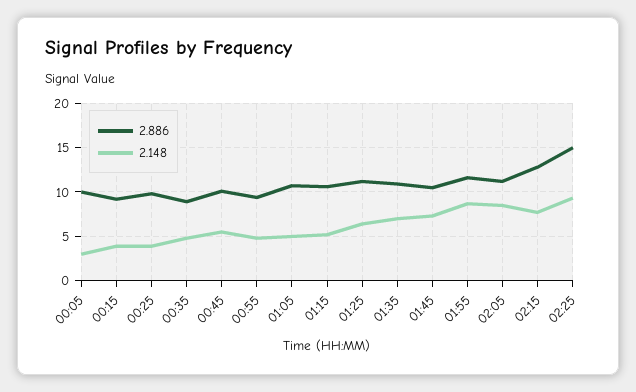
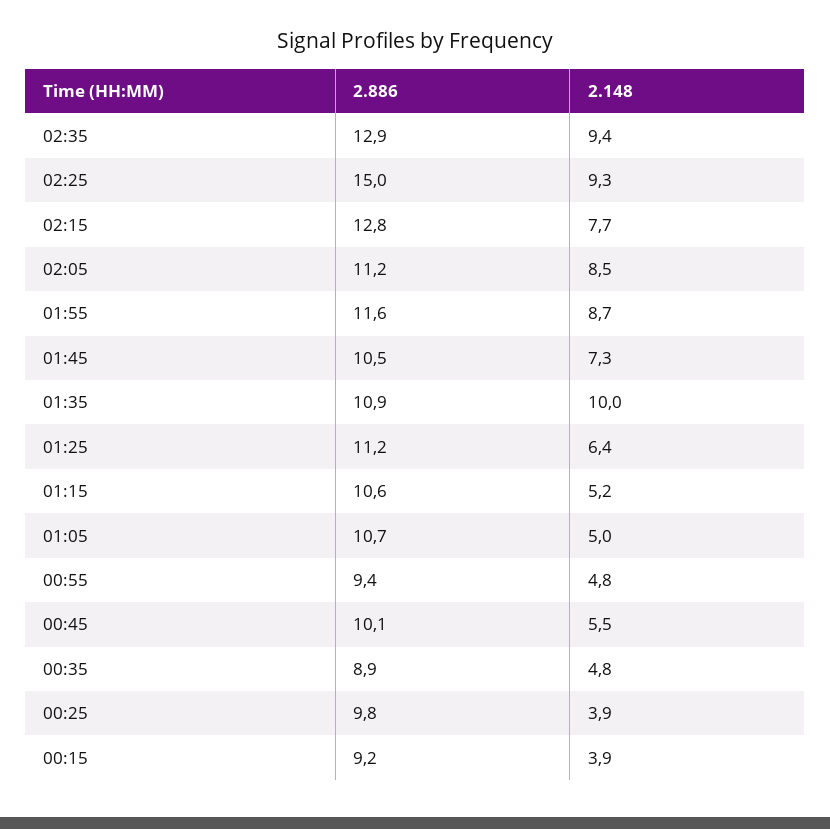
2.886, 00:05: 10 -> none
2.148, 00:05: 3 -> none
2.148, 01:35: 7 -> 10
2.886, 02:35: none -> 12.9
2.148, 02:35: none -> 9.4

